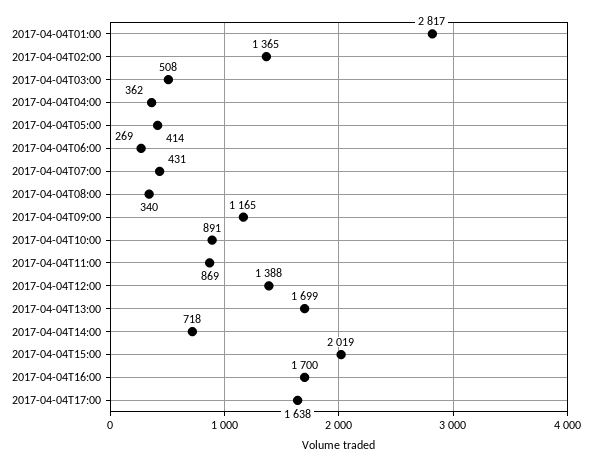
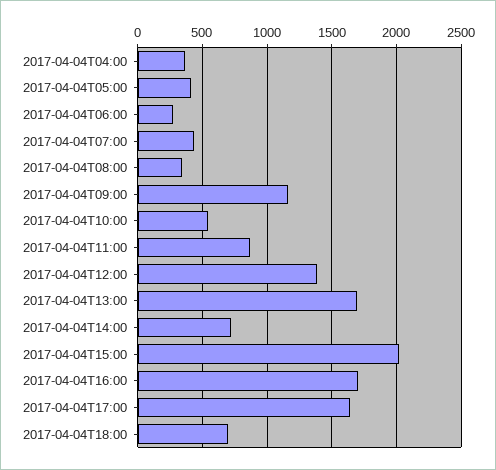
2017-04-04T01:00: 2817 -> none
2017-04-04T02:00: 1365 -> none
2017-04-04T03:00: 508 -> none
2017-04-04T10:00: 891 -> 550
2017-04-04T18:00: none -> 700

